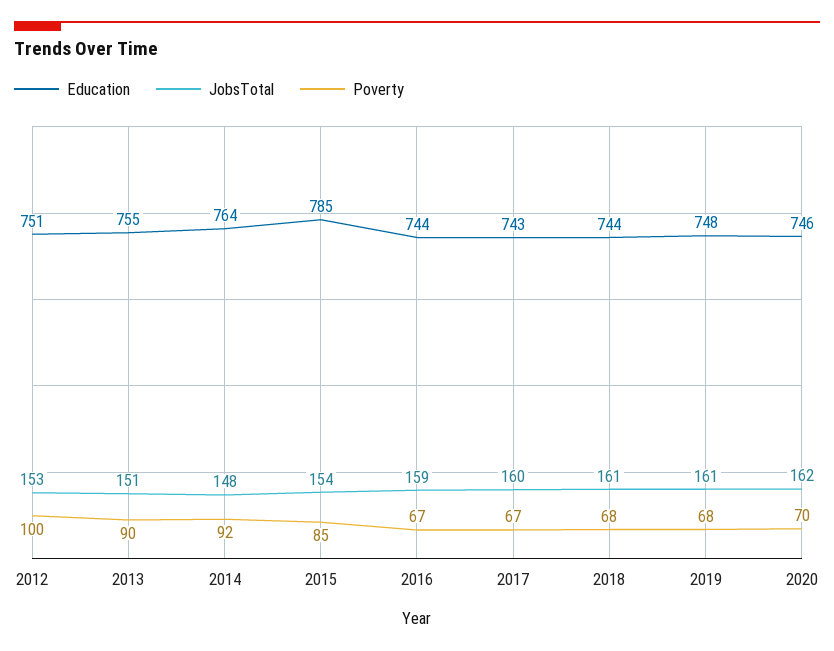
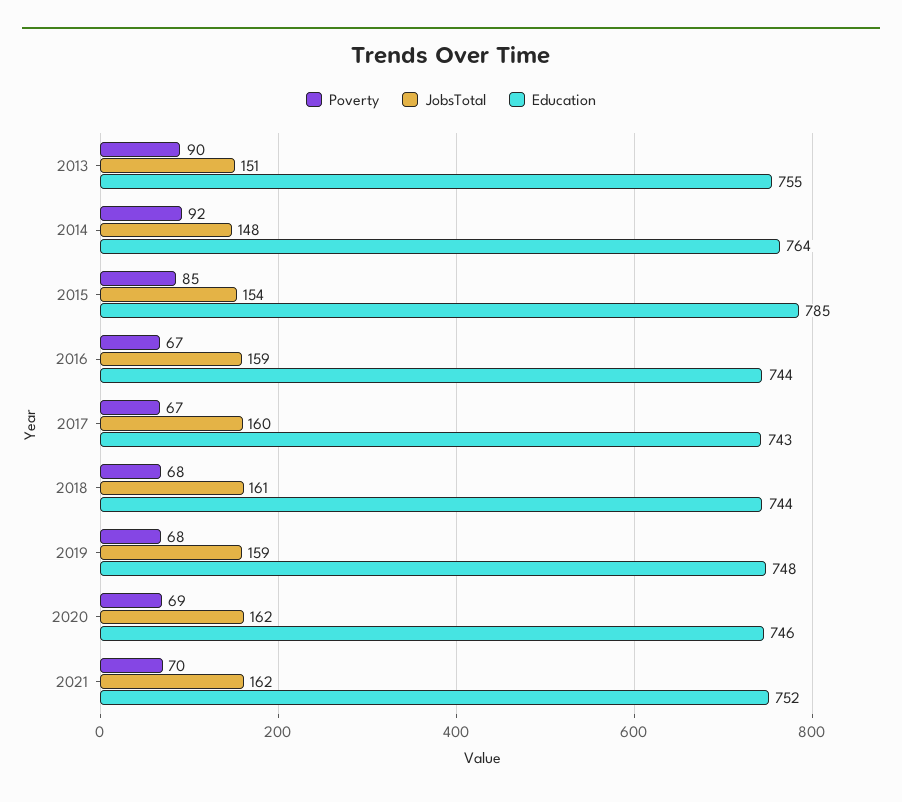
Education, 2012: 751 -> none
JobsTotal, 2012: 153 -> none
Poverty, 2012: 100 -> none
JobsTotal, 2019: 161 -> 159
Poverty, 2020: 70 -> 69
Poverty, 2021: none -> 70
JobsTotal, 2021: none -> 162
Education, 2021: none -> 752

